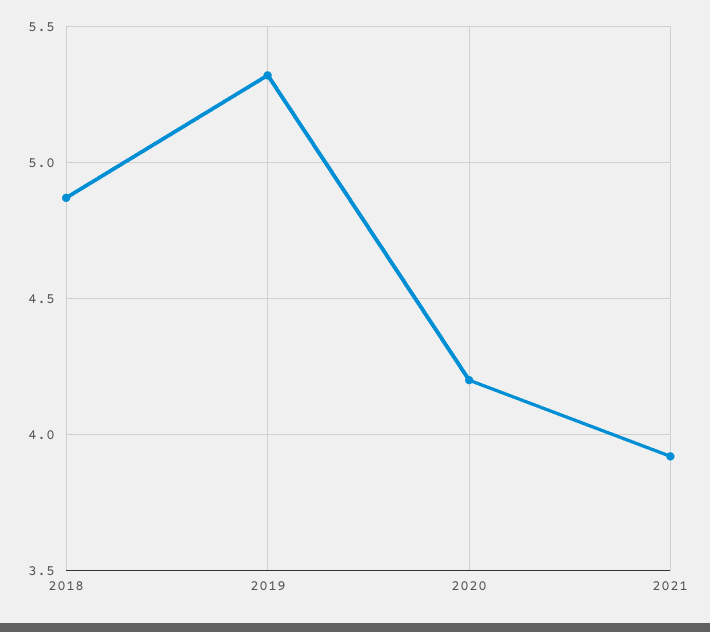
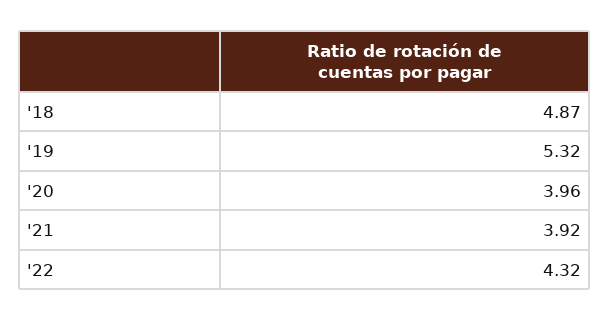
2020: 4.2 -> 3.96
'22: none -> 4.32

